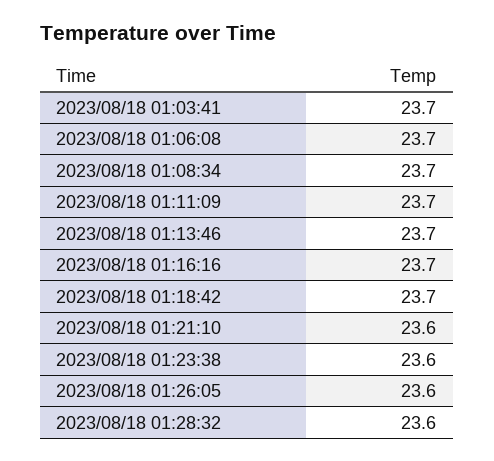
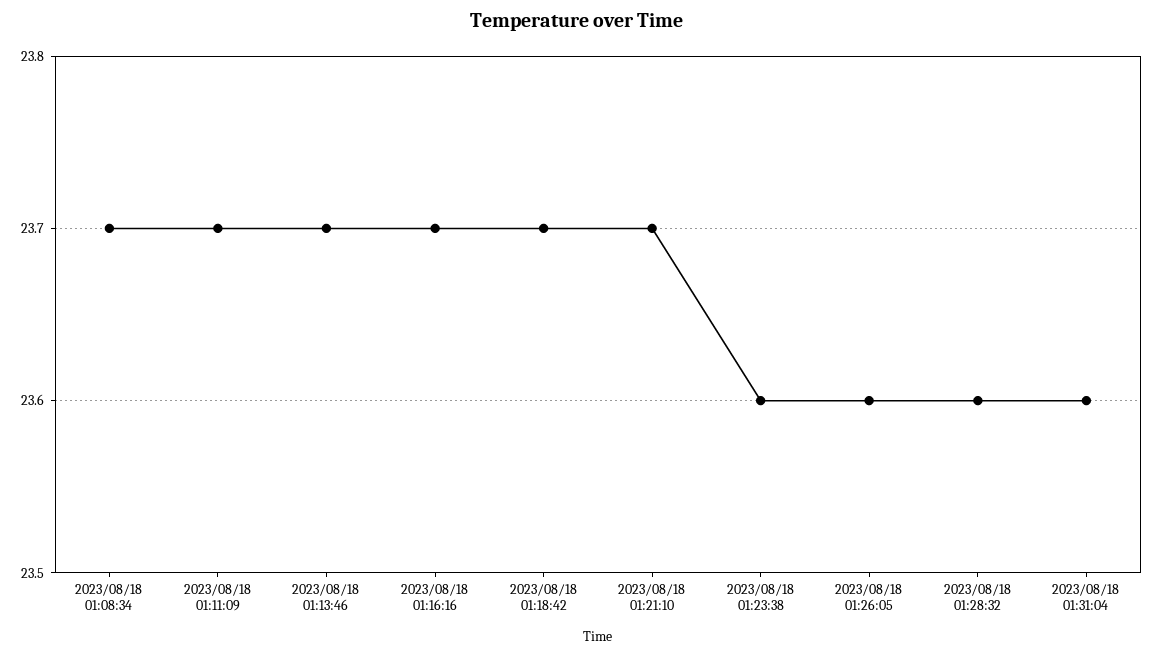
2023/08/18 01:03:41: 23.7 -> none
2023/08/18 01:06:08: 23.7 -> none
2023/08/18 01:21:10: 23.6 -> 23.7
2023/08/18 01:31:04: none -> 23.6

